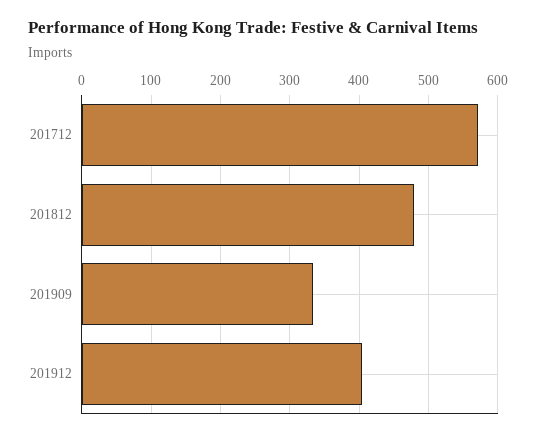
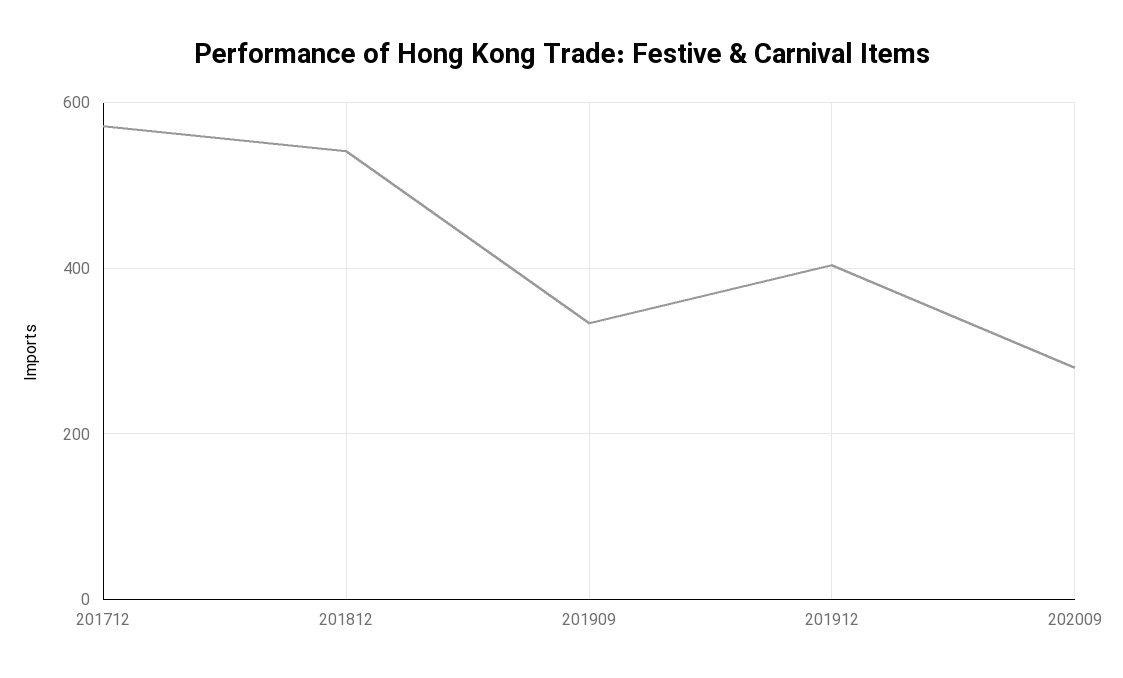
201812: 480 -> 540
202009: none -> 280

